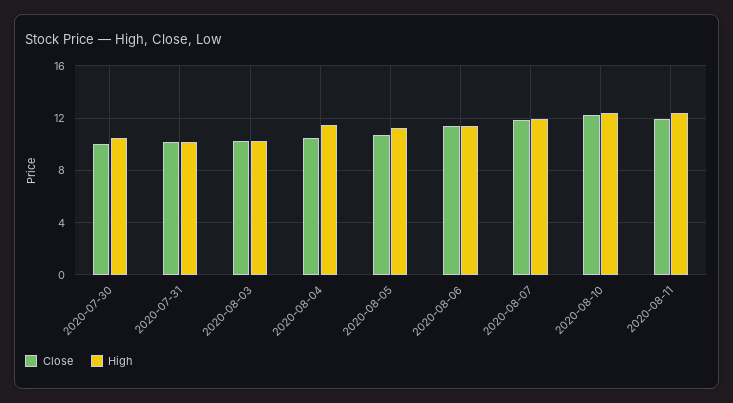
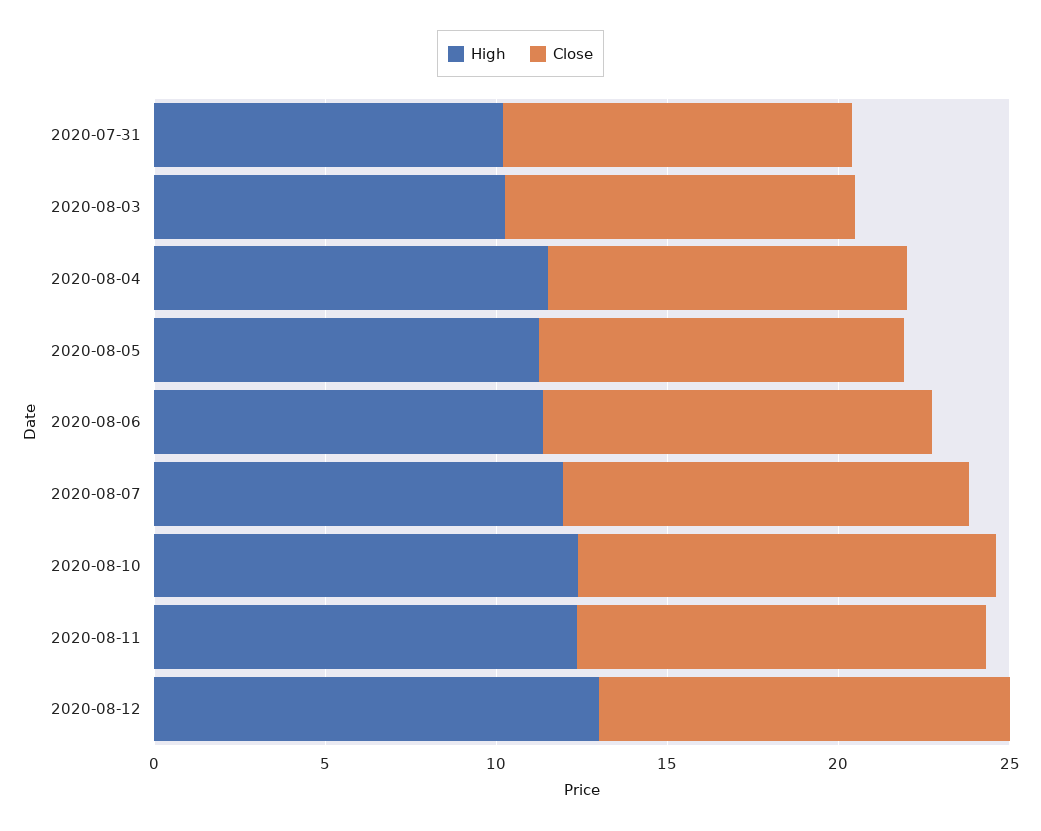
Close, 2020-07-30: 10 -> none
High, 2020-07-30: 10.5 -> none
High, 2020-08-12: none -> 13
Close, 2020-08-12: none -> 12

